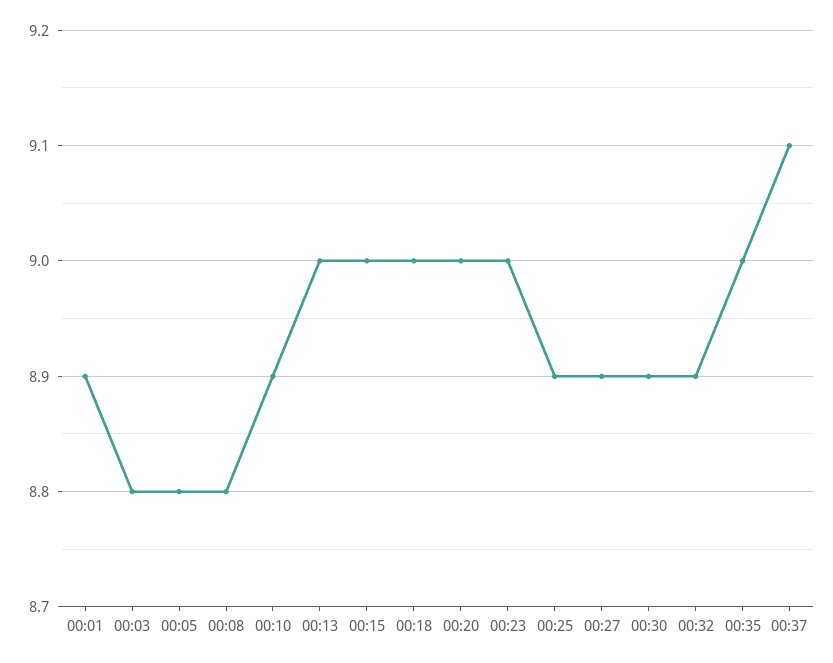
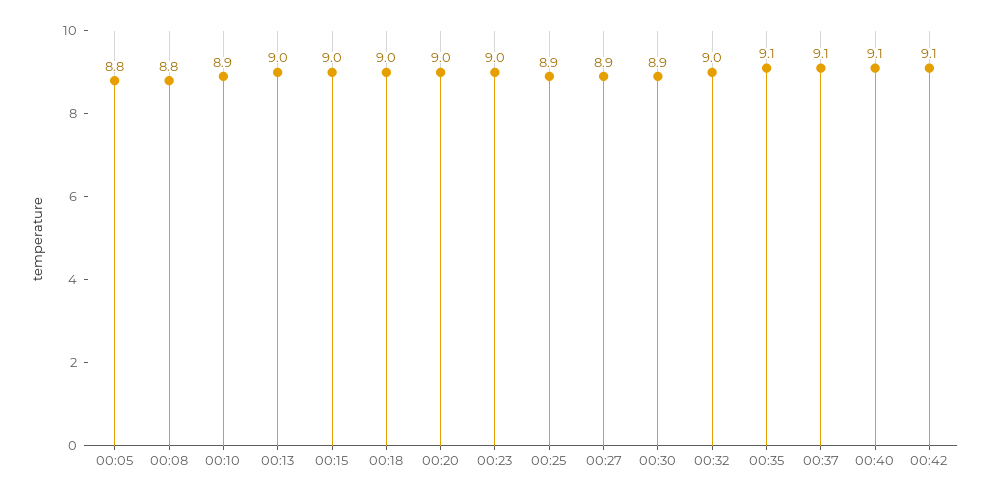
00:01: 8.9 -> none
00:03: 8.8 -> none
00:32: 8.9 -> 9
00:35: 9 -> 9.1
00:40: none -> 9.1
00:42: none -> 9.1

